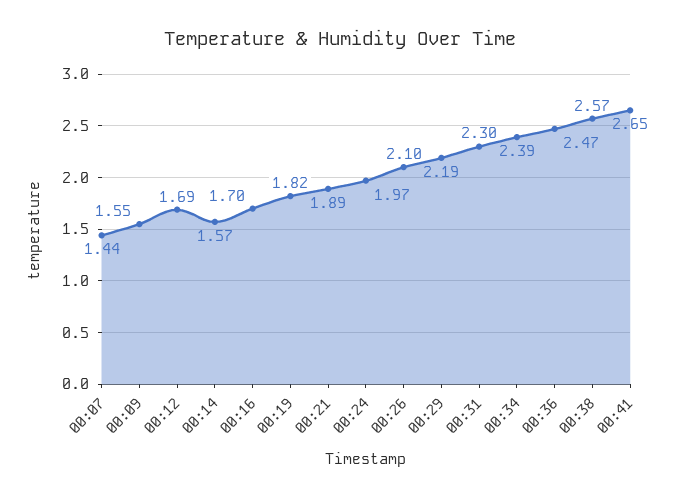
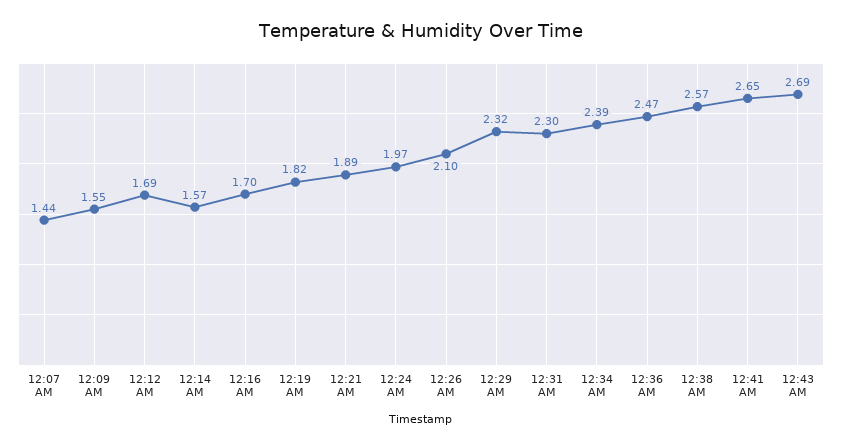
00:29: 2.19 -> 2.32
12:43 AM: none -> 2.69

